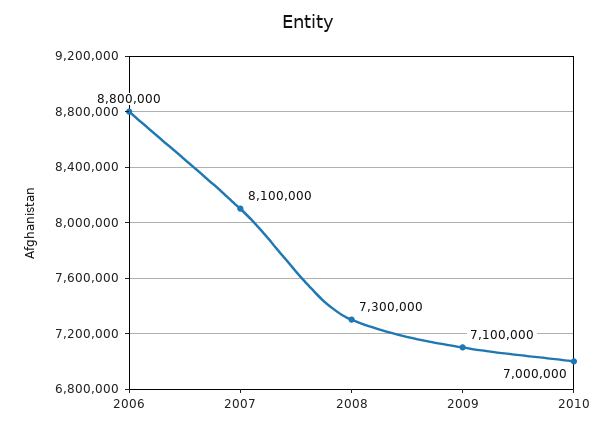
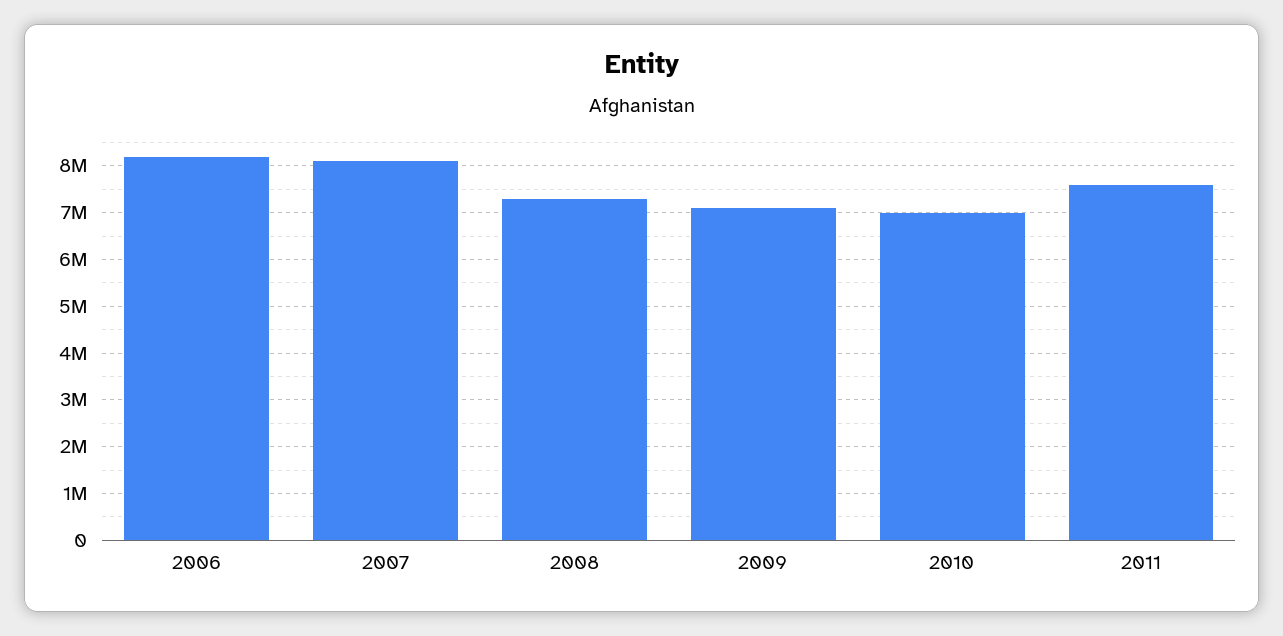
2006: 8800000 -> 8200000
2011: none -> 7600000

